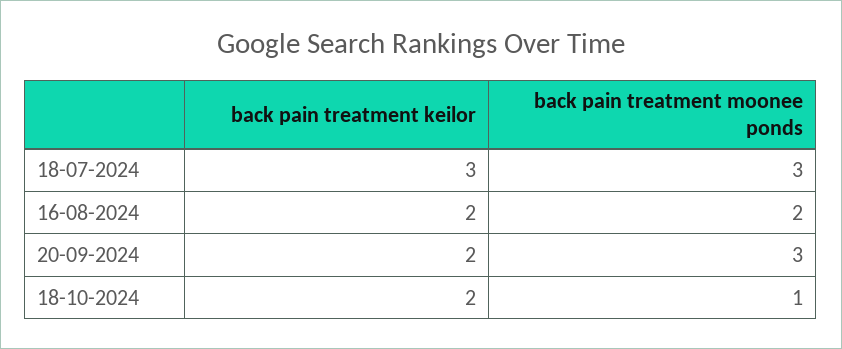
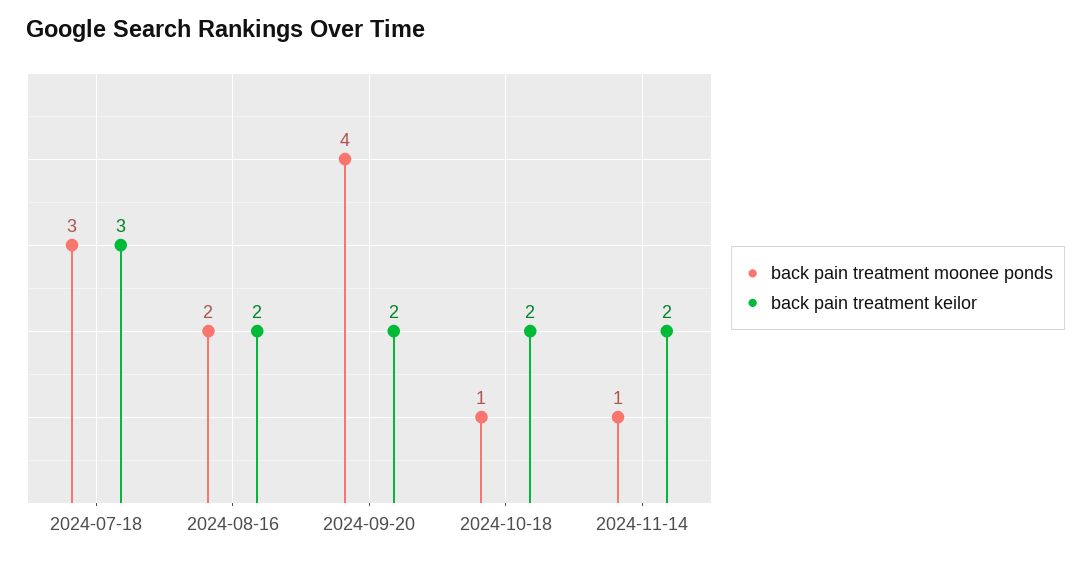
back pain treatment moonee ponds, 20-09-2024: 3 -> 4
back pain treatment moonee ponds, 2024-11-14: none -> 1
back pain treatment keilor, 2024-11-14: none -> 2

